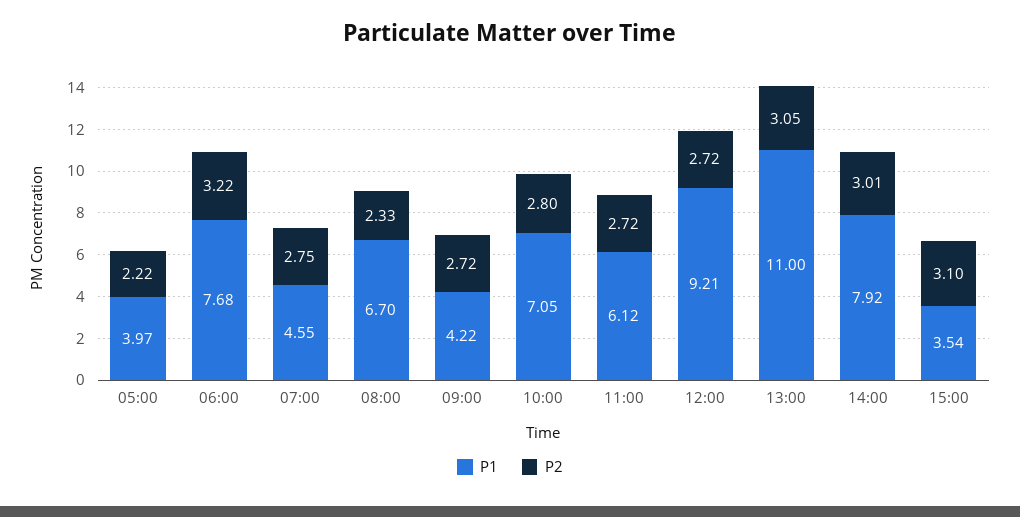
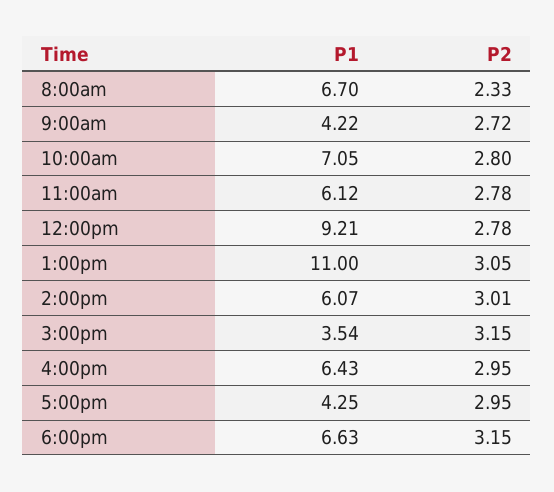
P1, 05:00: 3.97 -> none
P2, 05:00: 2.22 -> none
P1, 06:00: 7.68 -> none
P2, 06:00: 3.22 -> none
P1, 07:00: 4.55 -> none
P2, 07:00: 2.75 -> none
P2, 11:00: 2.72 -> 2.78
P2, 12:00: 2.72 -> 2.78
P1, 14:00: 7.92 -> 6.07
P2, 15:00: 3.1 -> 3.15
P1, 4:00pm: none -> 6.43
P2, 4:00pm: none -> 2.95
P1, 5:00pm: none -> 4.25
P2, 5:00pm: none -> 2.95
P1, 6:00pm: none -> 6.63
P2, 6:00pm: none -> 3.15

